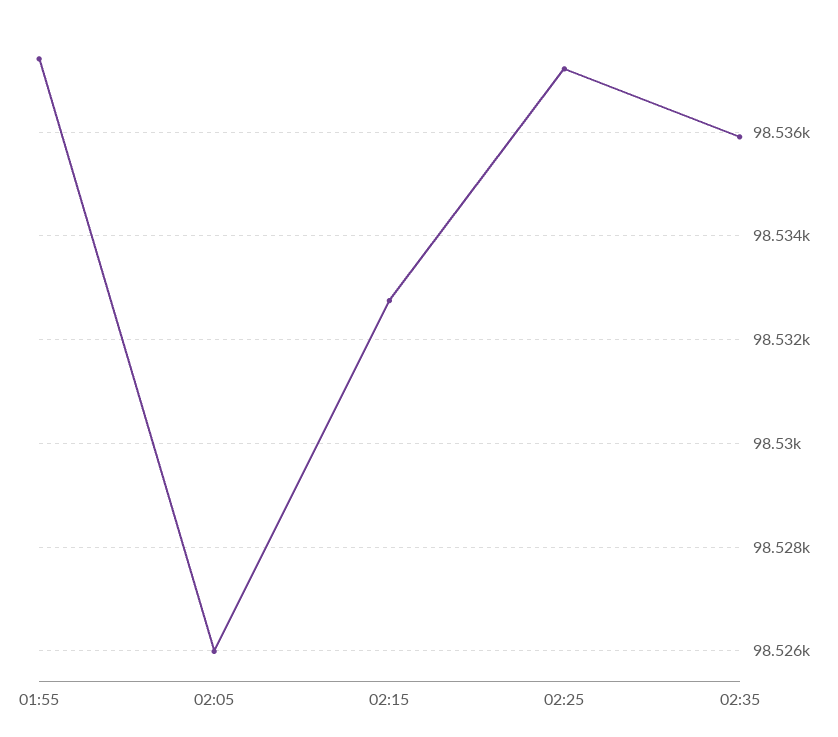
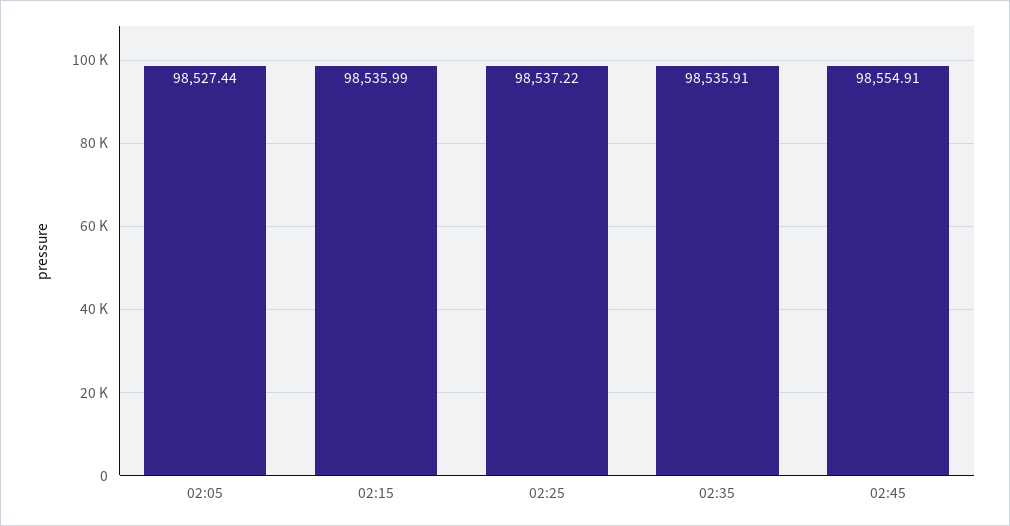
01:55: 98537.4 -> none
02:05: 98526 -> 98527.44
02:15: 98532.8 -> 98535.99
02:45: none -> 98554.91

